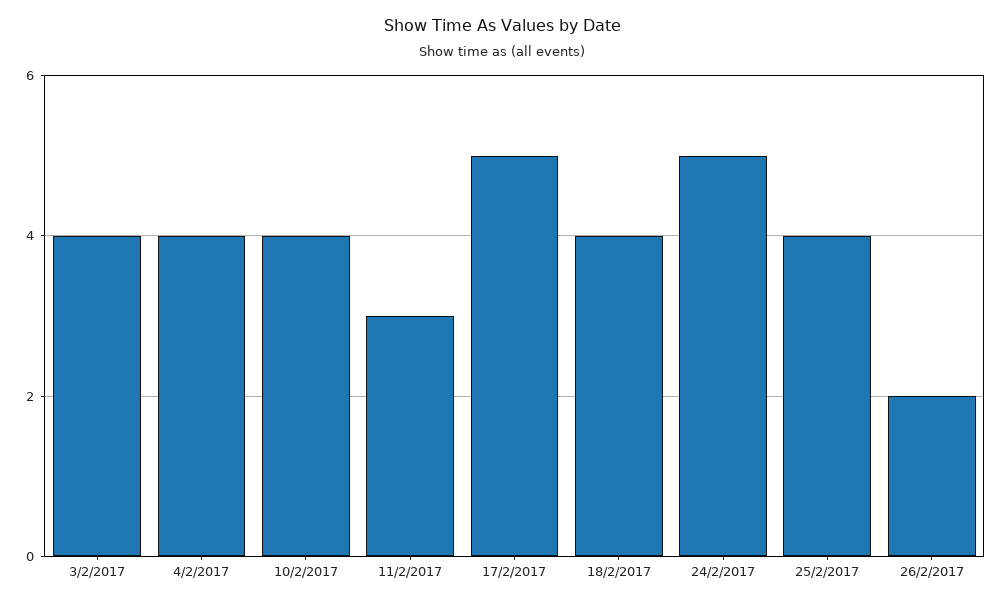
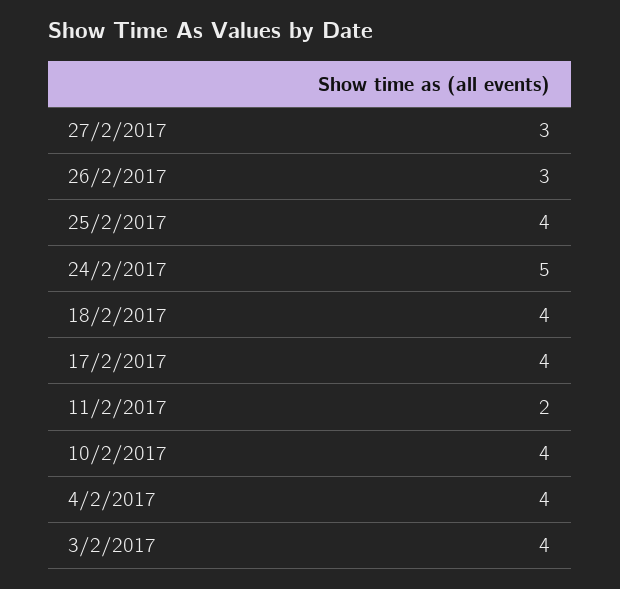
11/2/2017: 3 -> 2
17/2/2017: 5 -> 4
26/2/2017: 2 -> 3
27/2/2017: none -> 3

